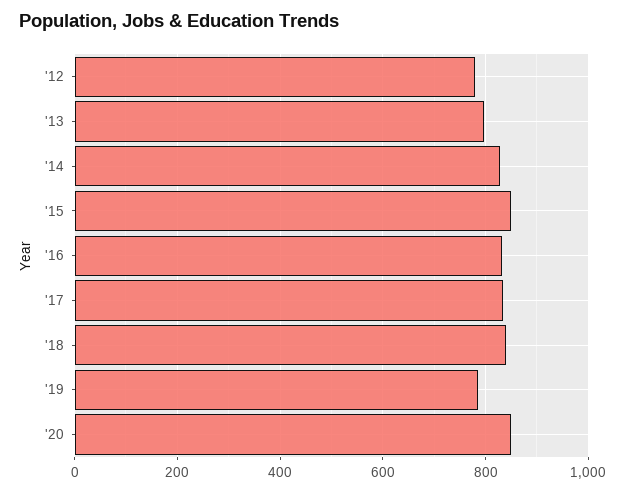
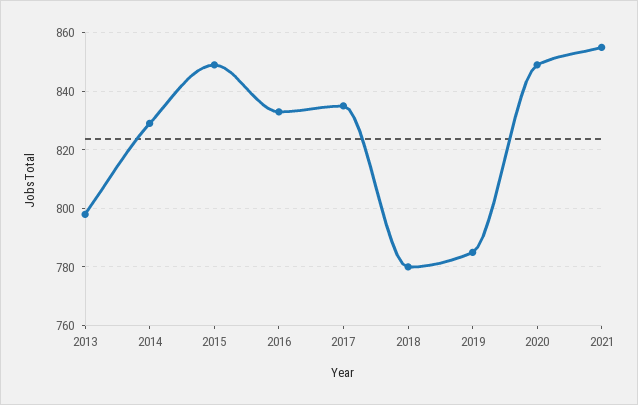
'12: 780 -> none
'18: 840 -> 780
2021: none -> 855

